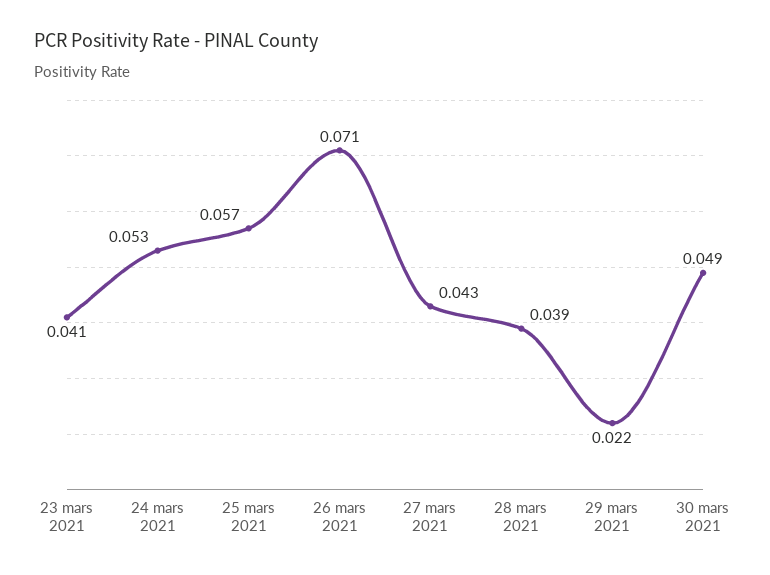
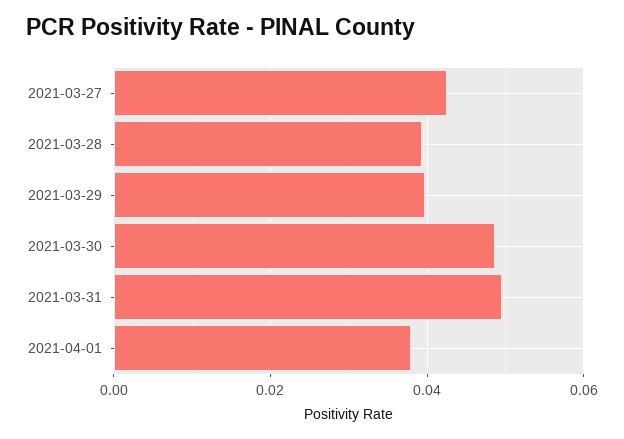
23 mars 2021: 0.041 -> none
24 mars 2021: 0.053 -> none
25 mars 2021: 0.057 -> none
26 mars 2021: 0.071 -> none
29 mars 2021: 0.022 -> 0.04
2021-03-31: none -> 0.05
2021-04-01: none -> 0.038

